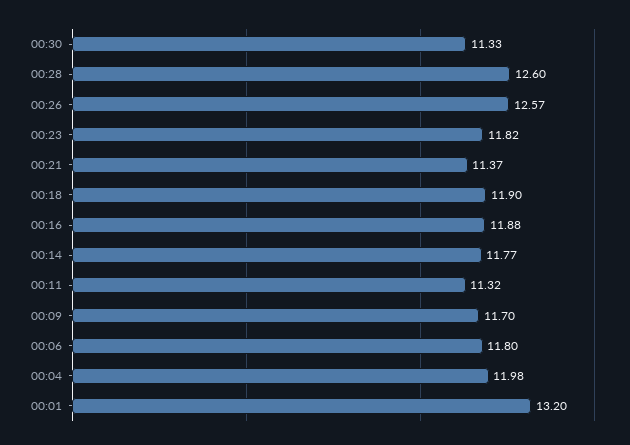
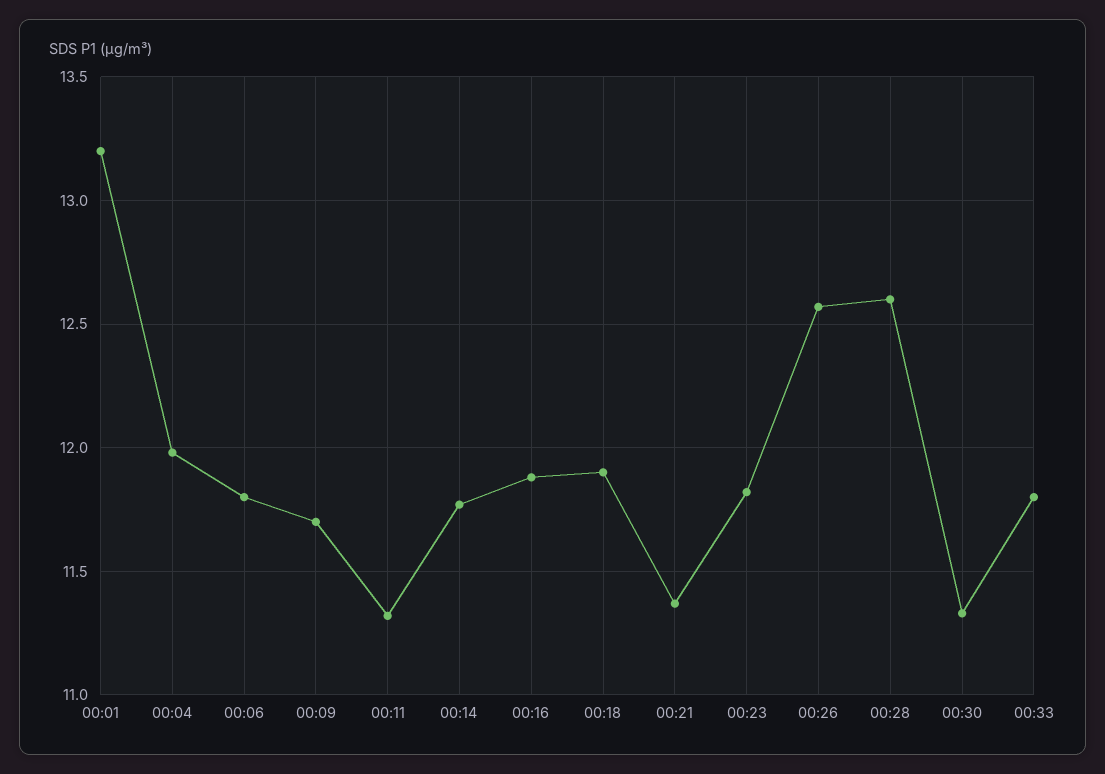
00:33: none -> 11.8

